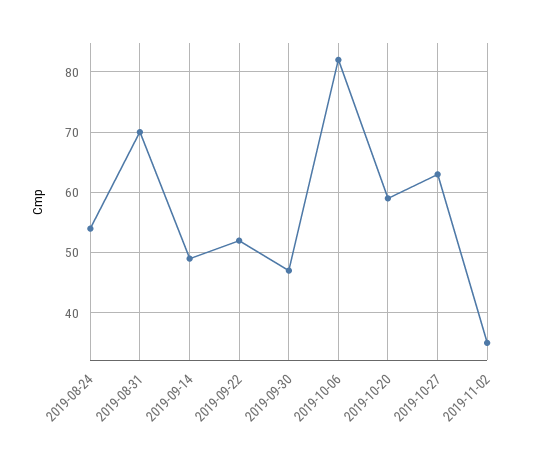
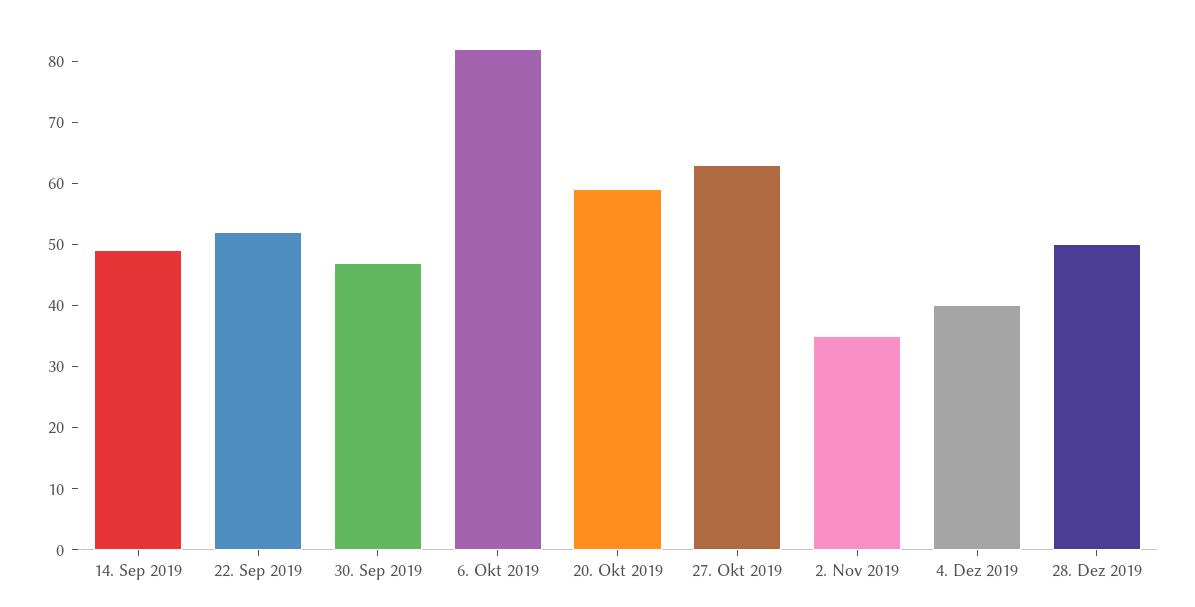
2019-08-24: 54 -> none
2019-08-31: 70 -> none
4. Dez 2019: none -> 40
28. Dez 2019: none -> 50

